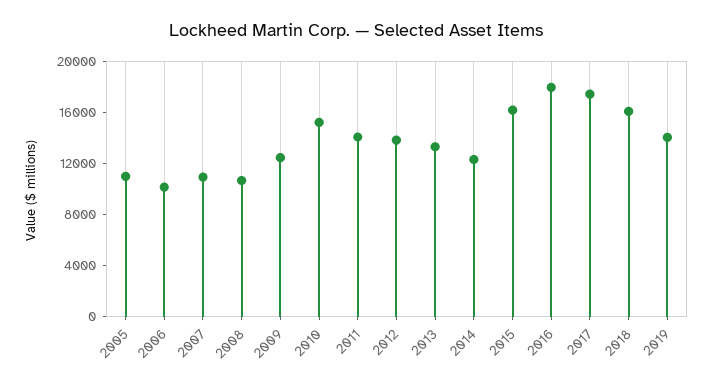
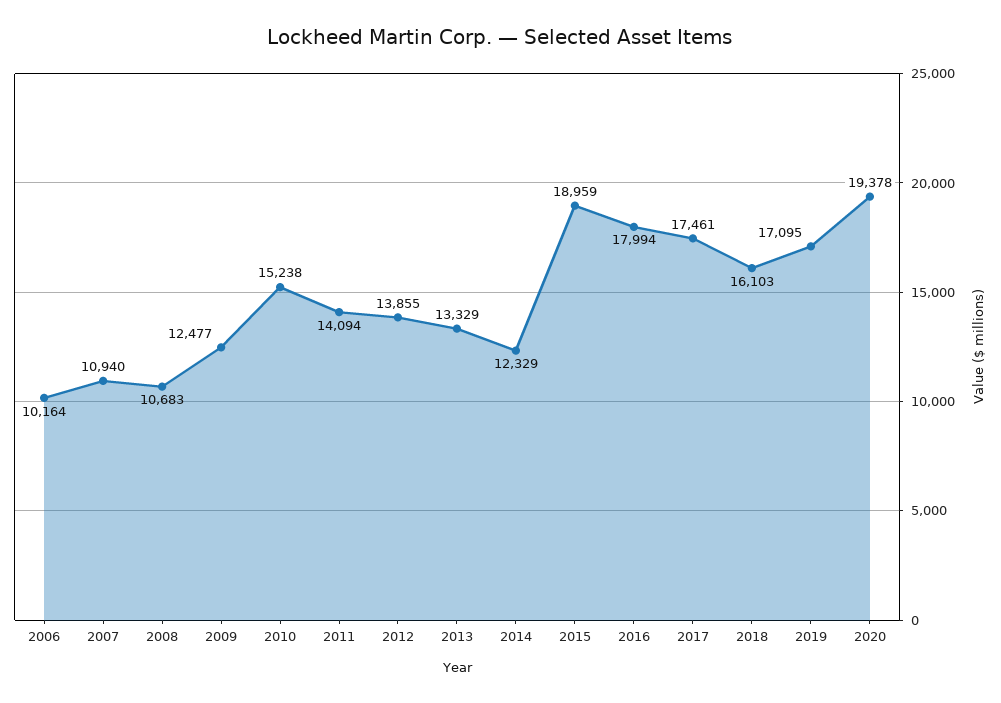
2005: 11000 -> none
2015: 16000 -> 18959
2019: 14000 -> 17095
2020: none -> 19378

